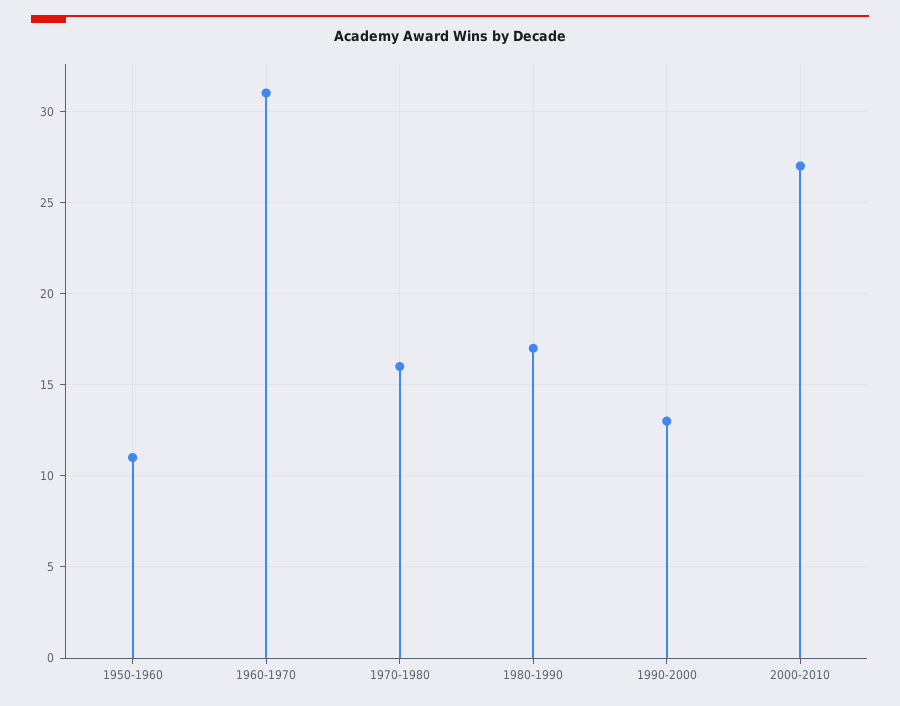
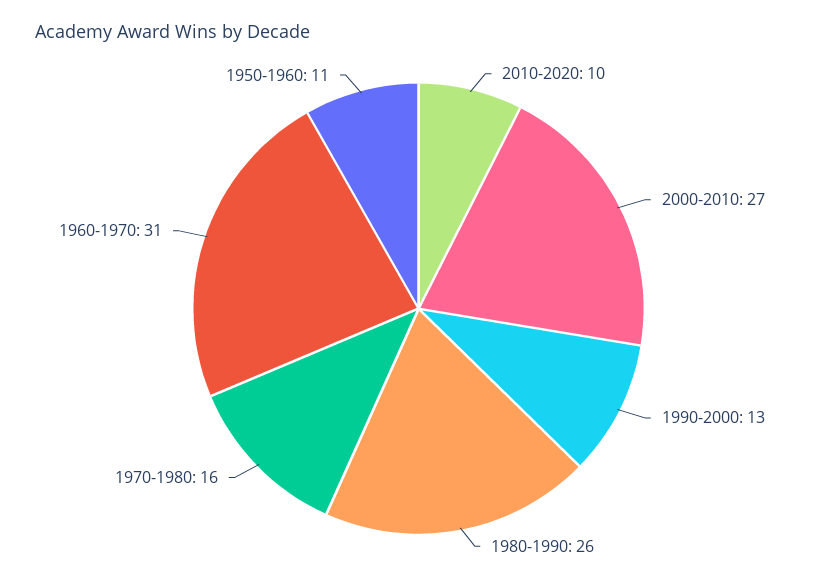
1980-1990: 17 -> 26
2010-2020: none -> 10

